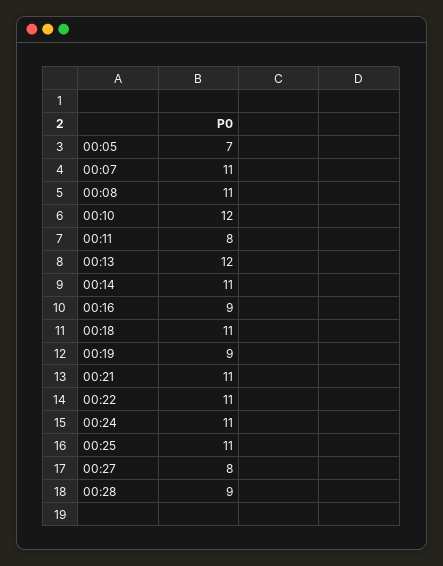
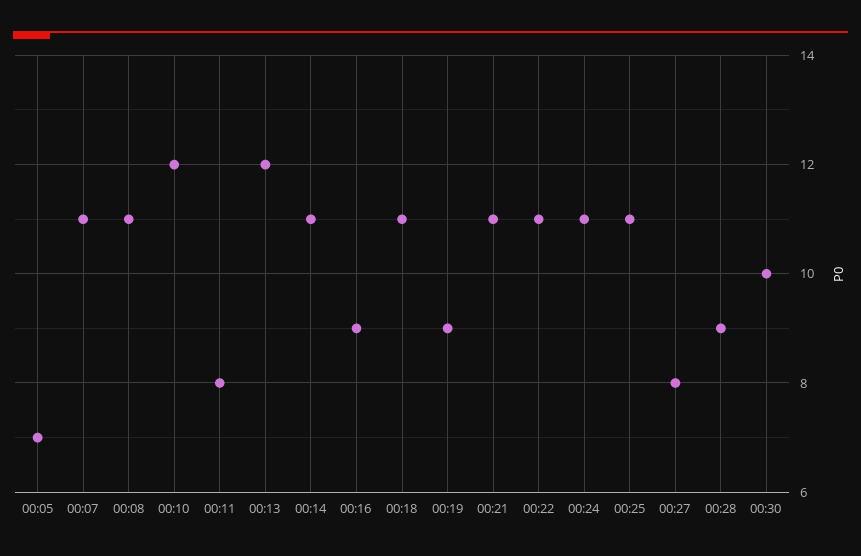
00:30: none -> 10

